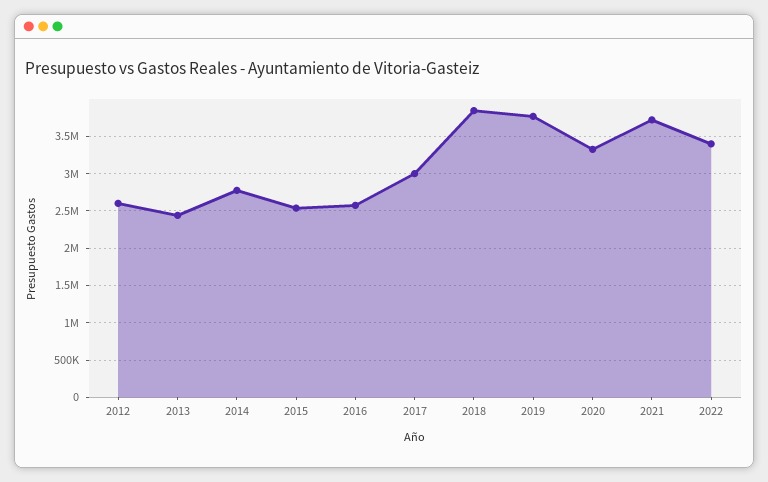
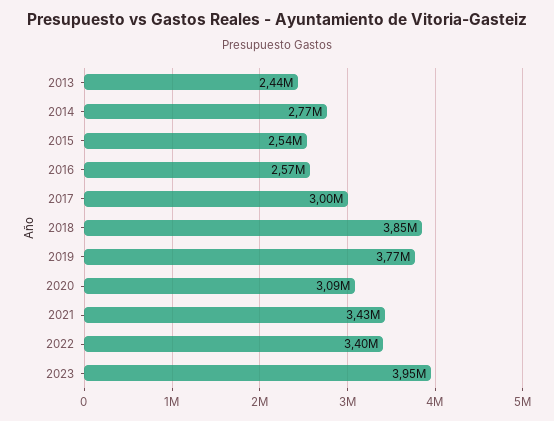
2012: 2600000 -> none
2020: 3300000 -> 3090000
2021: 3700000 -> 3430000
2023: none -> 3950000

